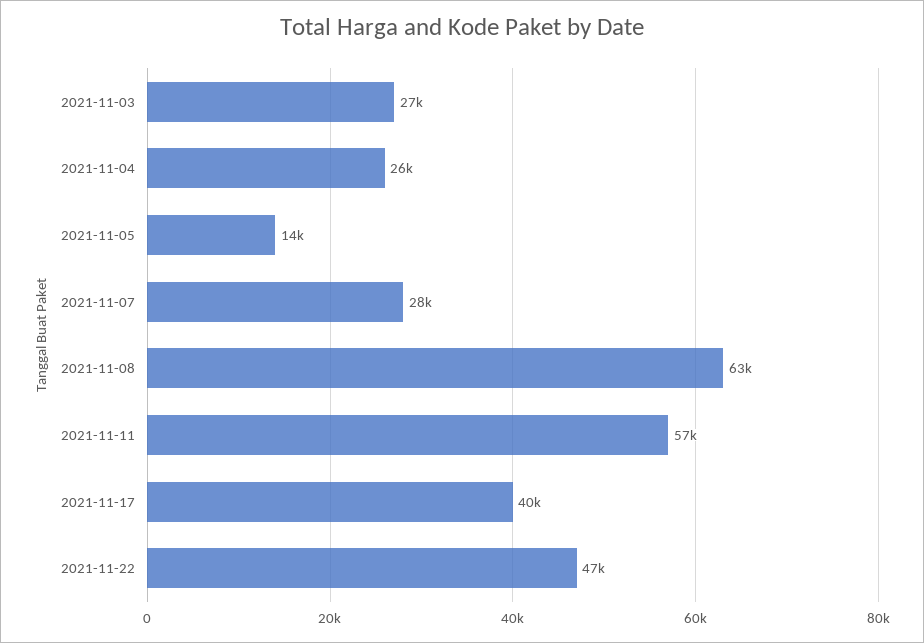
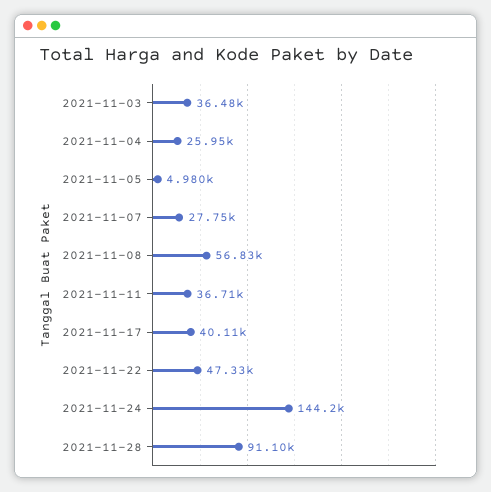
2021-11-03: 27000 -> 36480
2021-11-05: 14000 -> 4980
2021-11-08: 63000 -> 56830
2021-11-11: 57000 -> 36710
2021-11-24: none -> 144200
2021-11-28: none -> 91100

